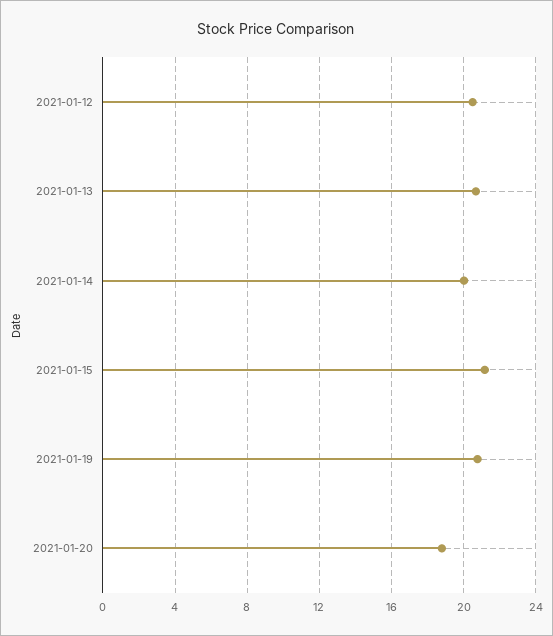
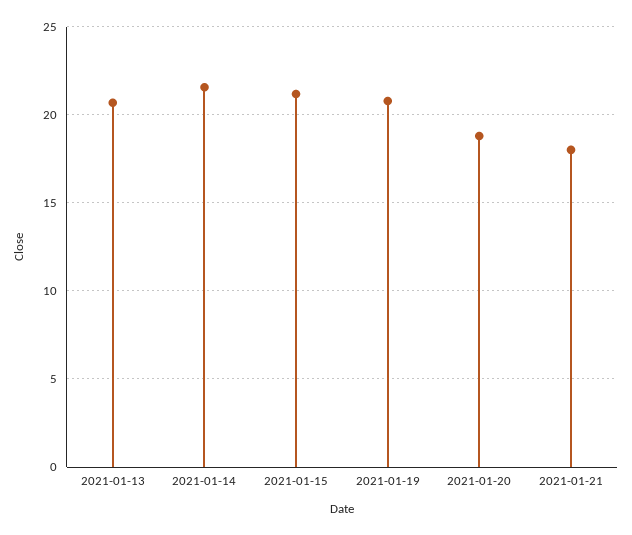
2021-01-12: 20.5 -> none
2021-01-14: 20 -> 21.5
2021-01-21: none -> 18

